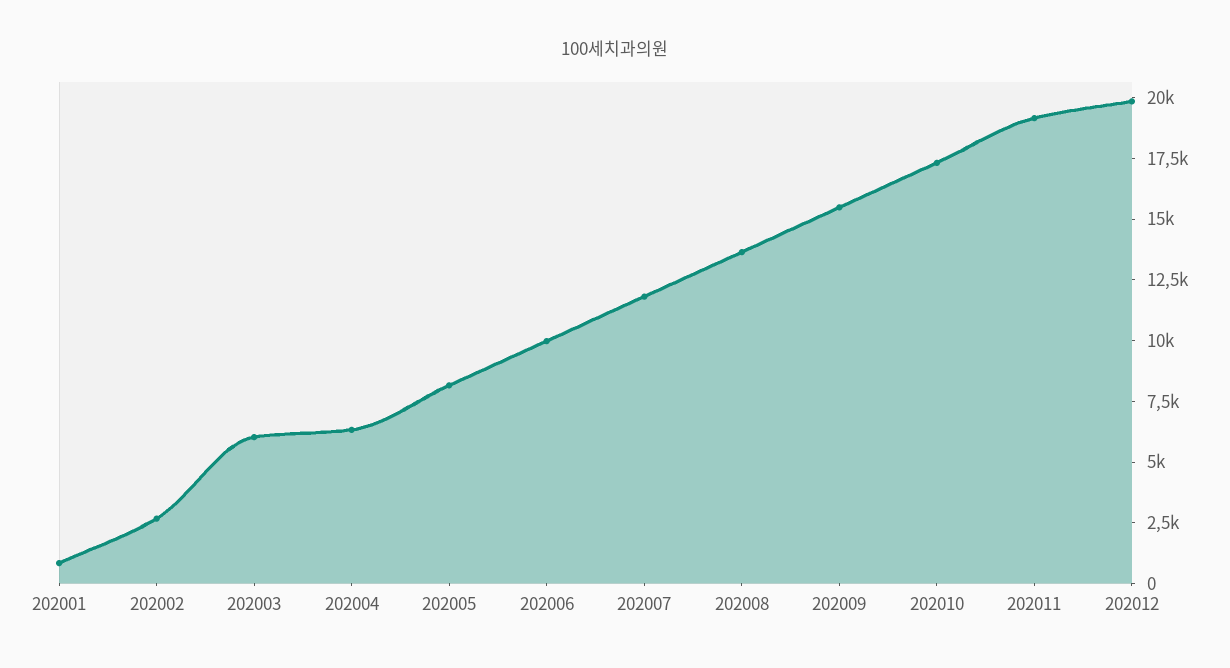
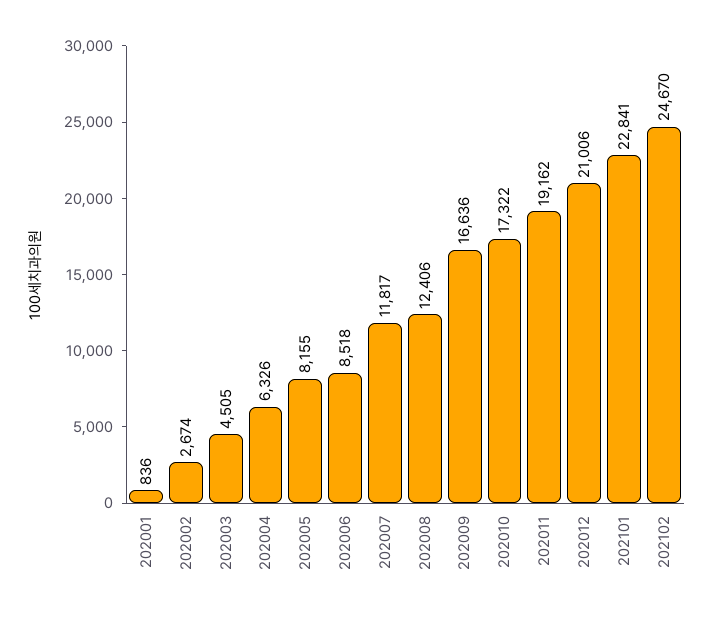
202003: 6000 -> 4505
202006: 10000 -> 8518
202008: 13500 -> 12406
202009: 15500 -> 16636
202012: 20000 -> 21006
202101: none -> 22841
202102: none -> 24670

